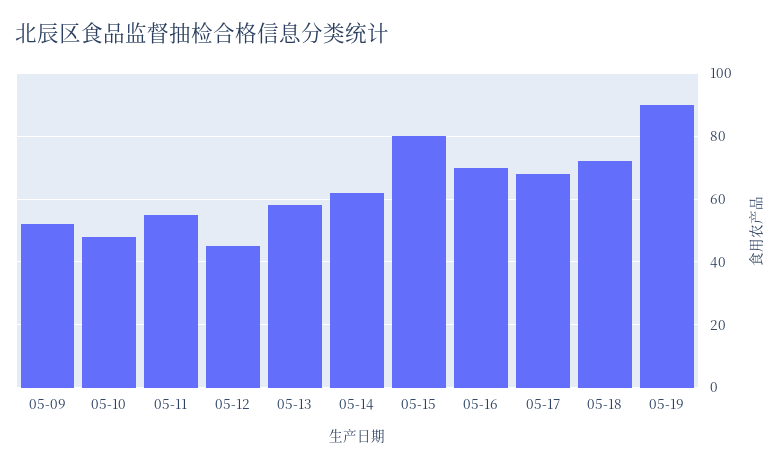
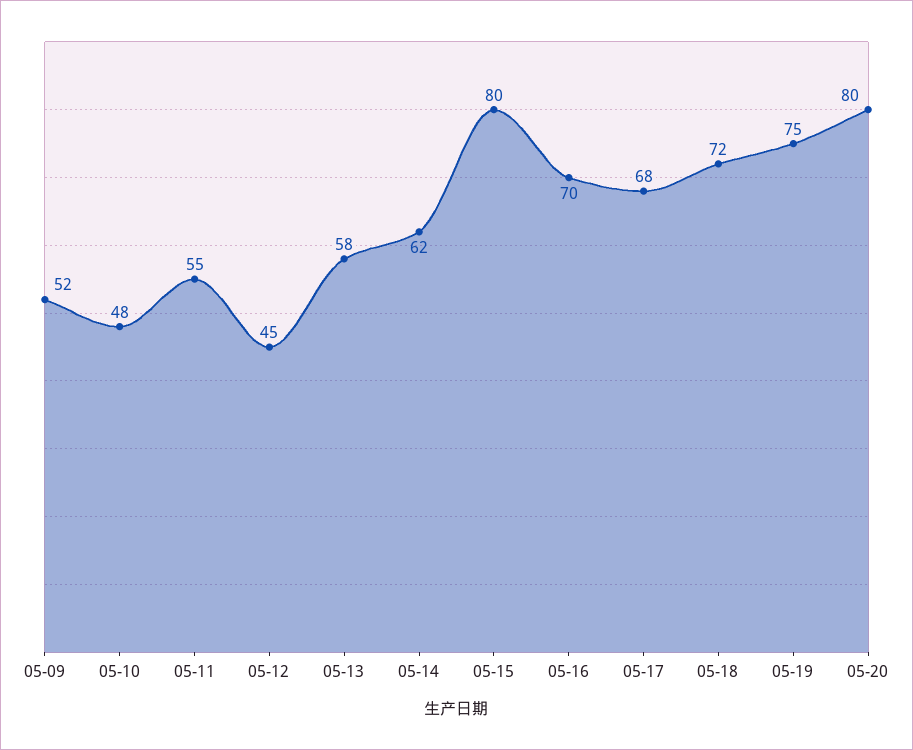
05-19: 90 -> 75
05-20: none -> 80

